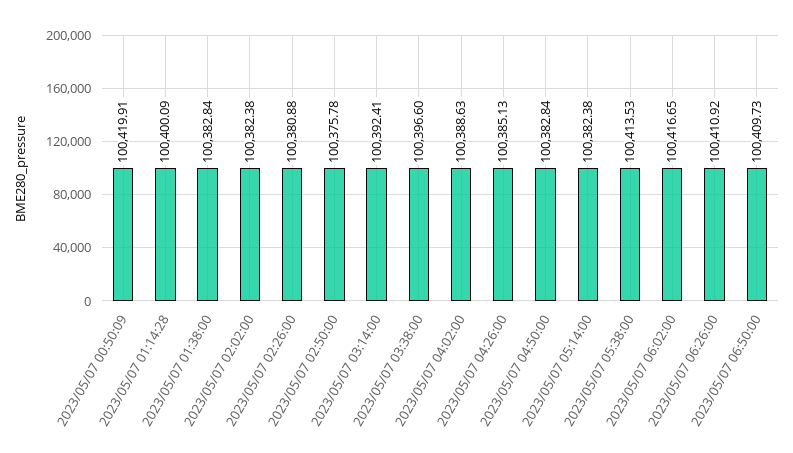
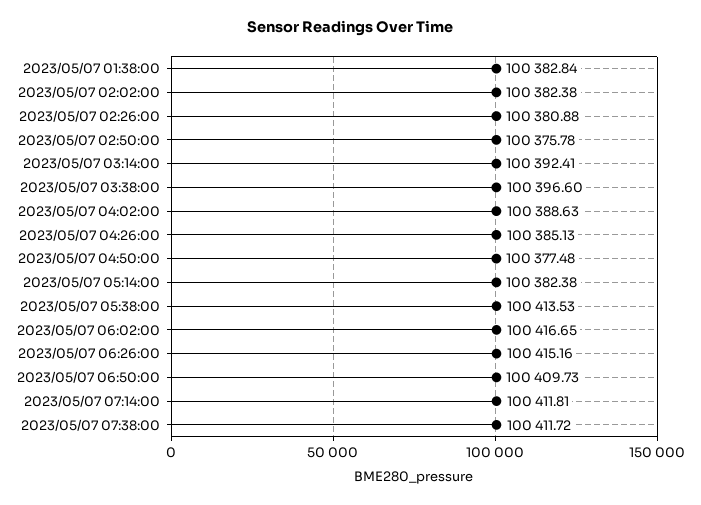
2023/05/07 00:50:09: 100419.91 -> none
2023/05/07 01:14:28: 100400.09 -> none
2023/05/07 04:50:00: 100382.84 -> 100377.48
2023/05/07 06:26:00: 100410.92 -> 100415.16
2023/05/07 07:14:00: none -> 100411.81
2023/05/07 07:38:00: none -> 100411.72

